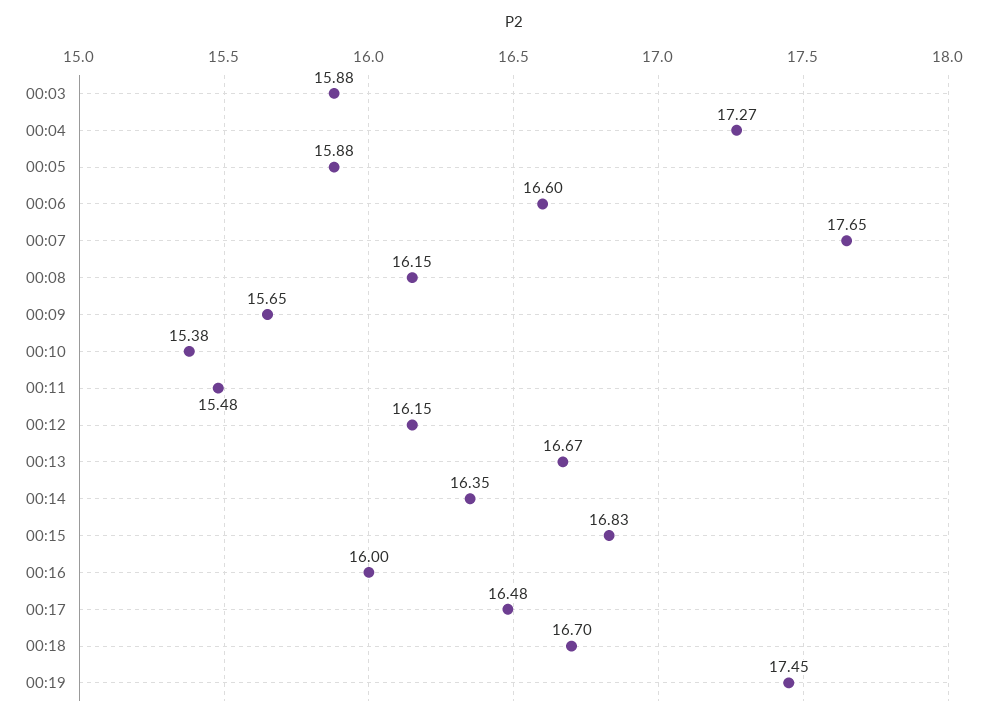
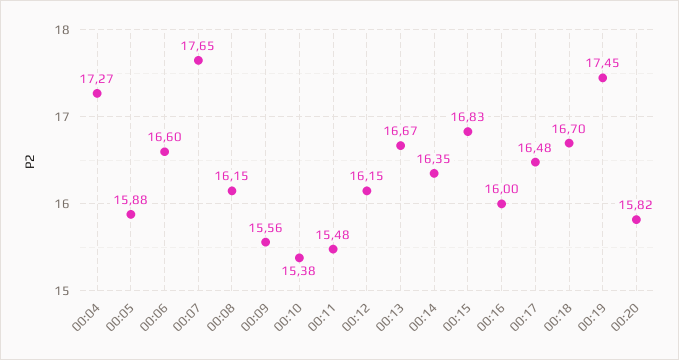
00:03: 15.88 -> none
00:09: 15.65 -> 15.56
00:20: none -> 15.82

